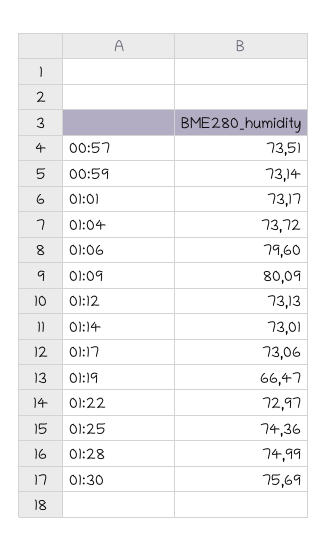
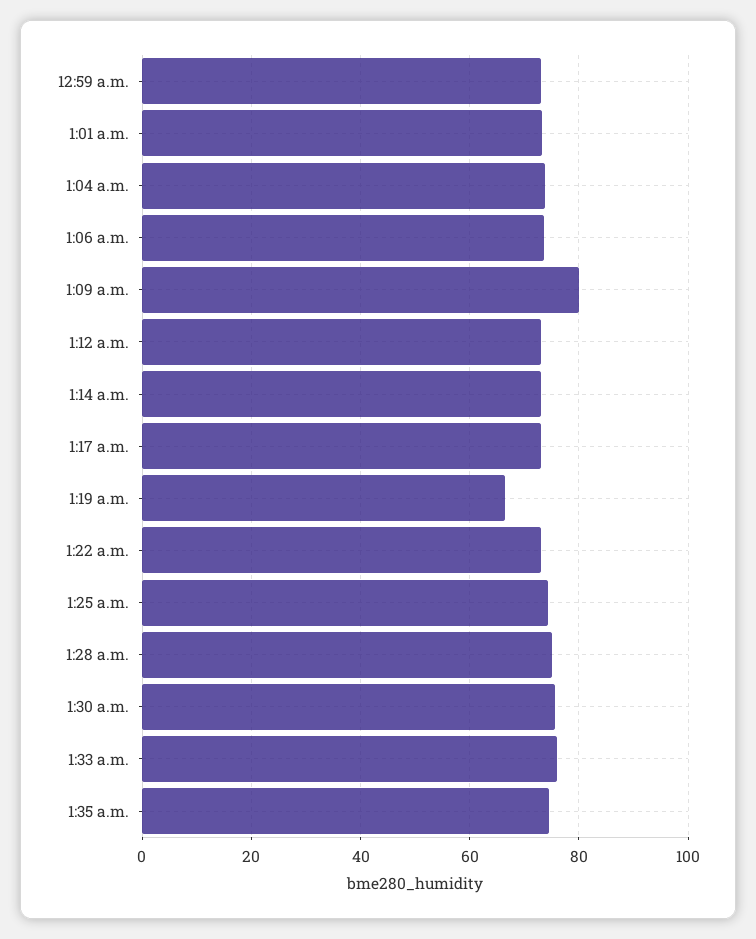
00:57: 73.51 -> none
01:06: 79.6 -> 74
1:33 a.m.: none -> 76
1:35 a.m.: none -> 74

